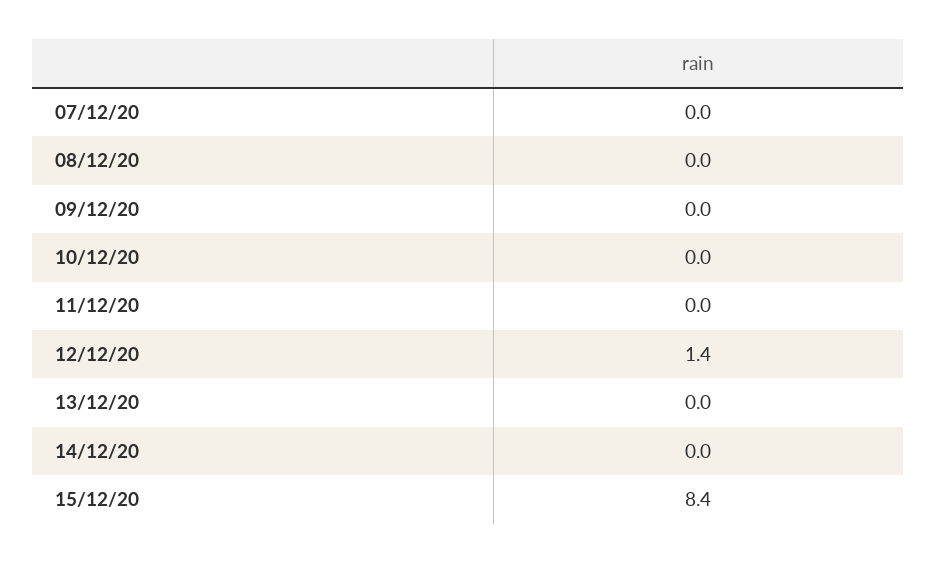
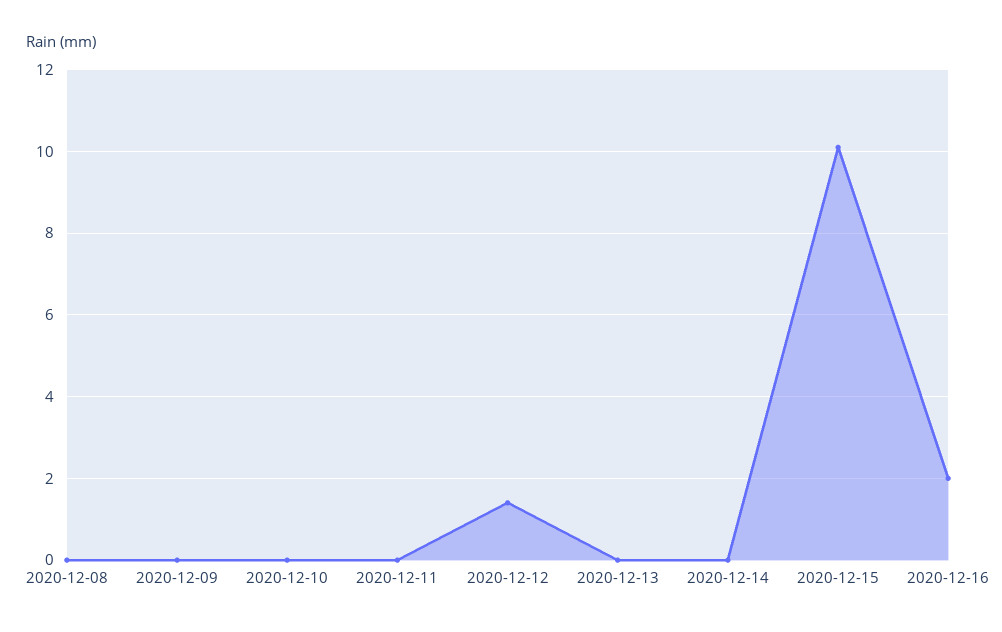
07/12/20: 0 -> none
15/12/20: 8.4 -> 10
2020-12-16: none -> 2

